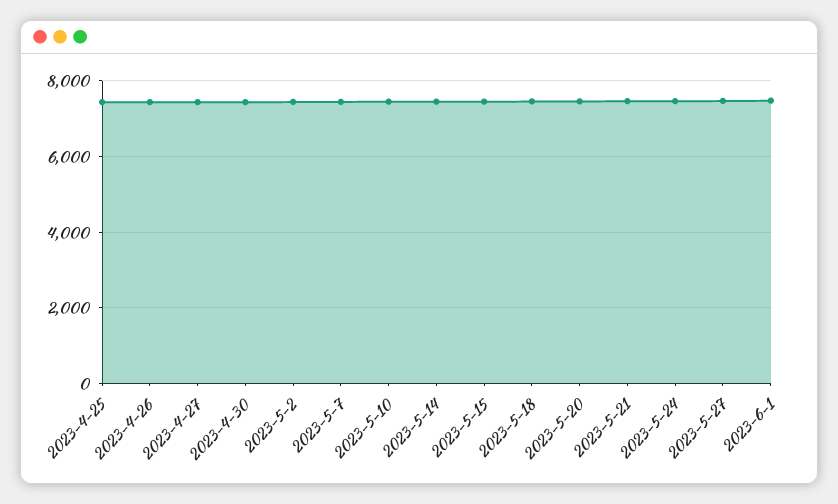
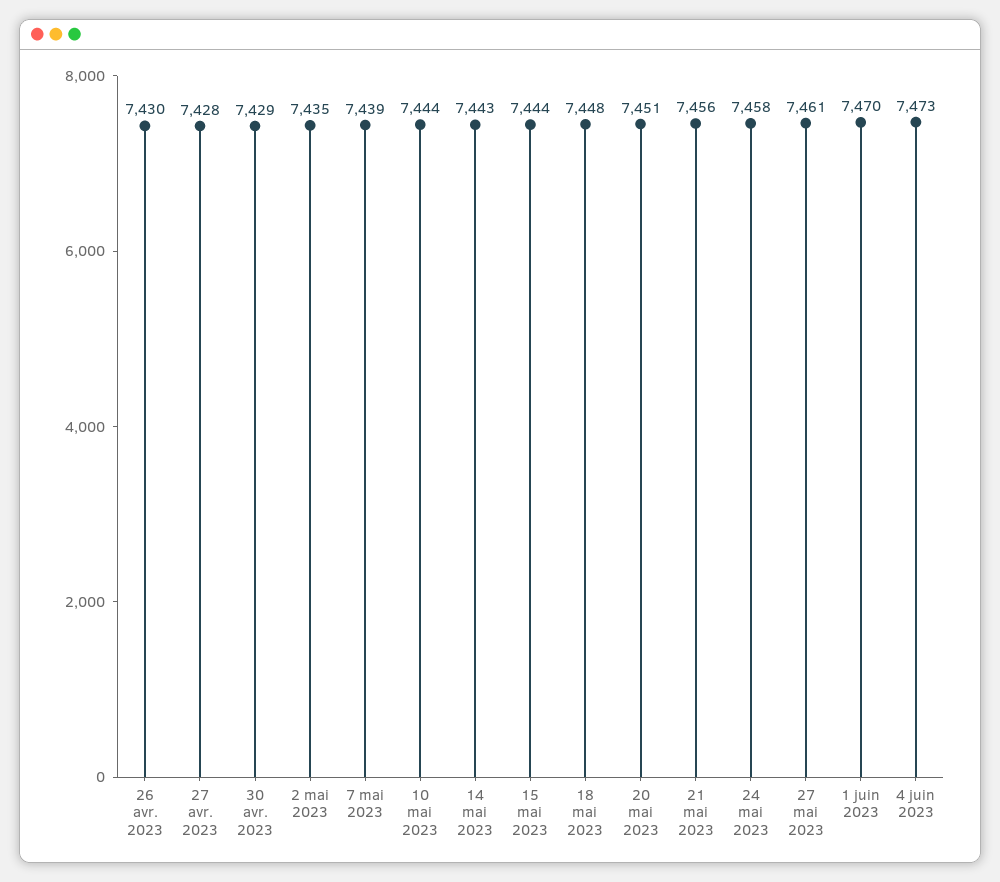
2023-4-25: 7400 -> none
4 juin 2023: none -> 7473

